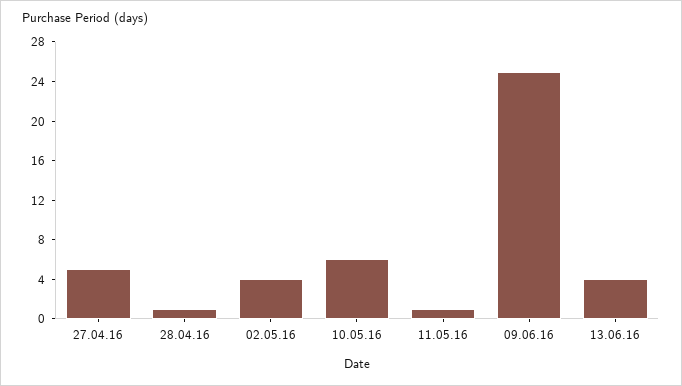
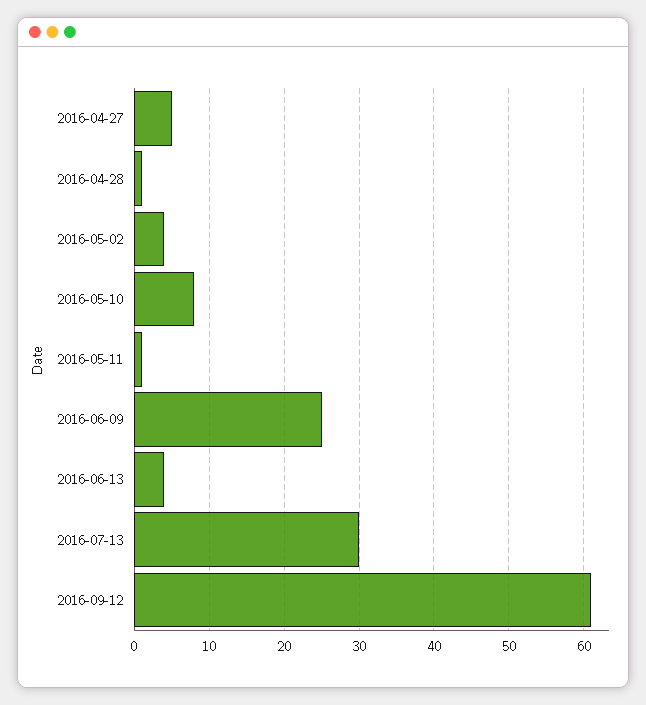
10.05.16: 6 -> 8
2016-07-13: none -> 30
2016-09-12: none -> 61

